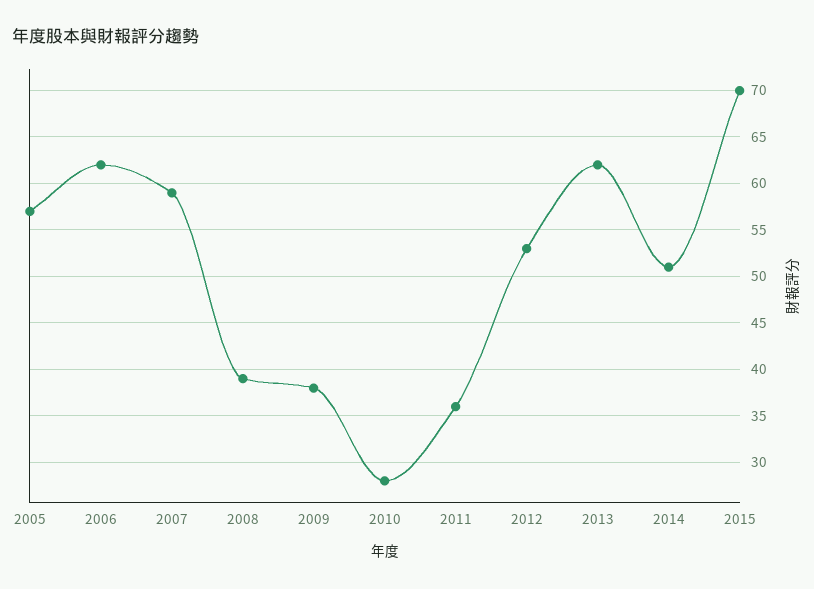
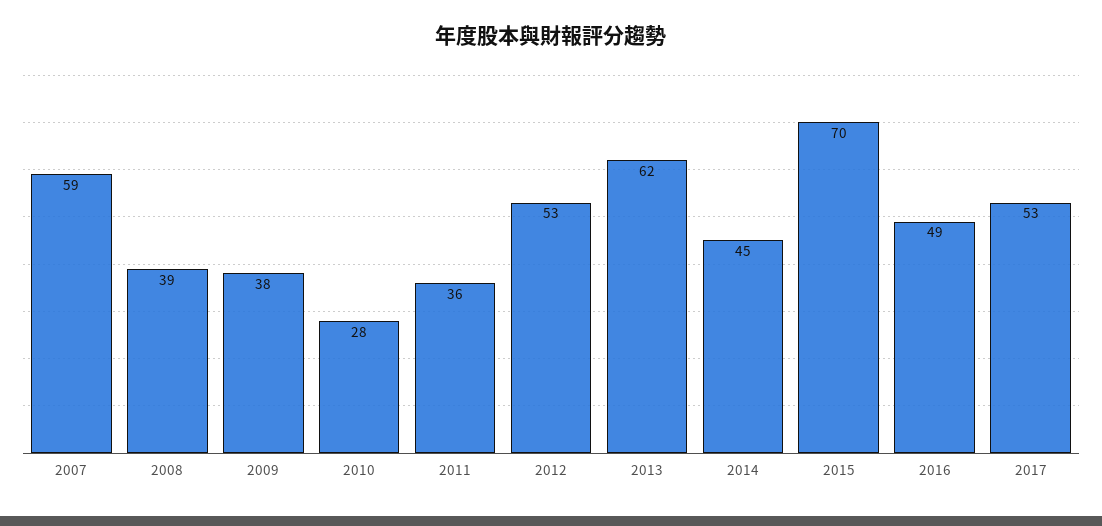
2005: 57 -> none
2006: 62 -> none
2014: 51 -> 45
2016: none -> 49
2017: none -> 53

